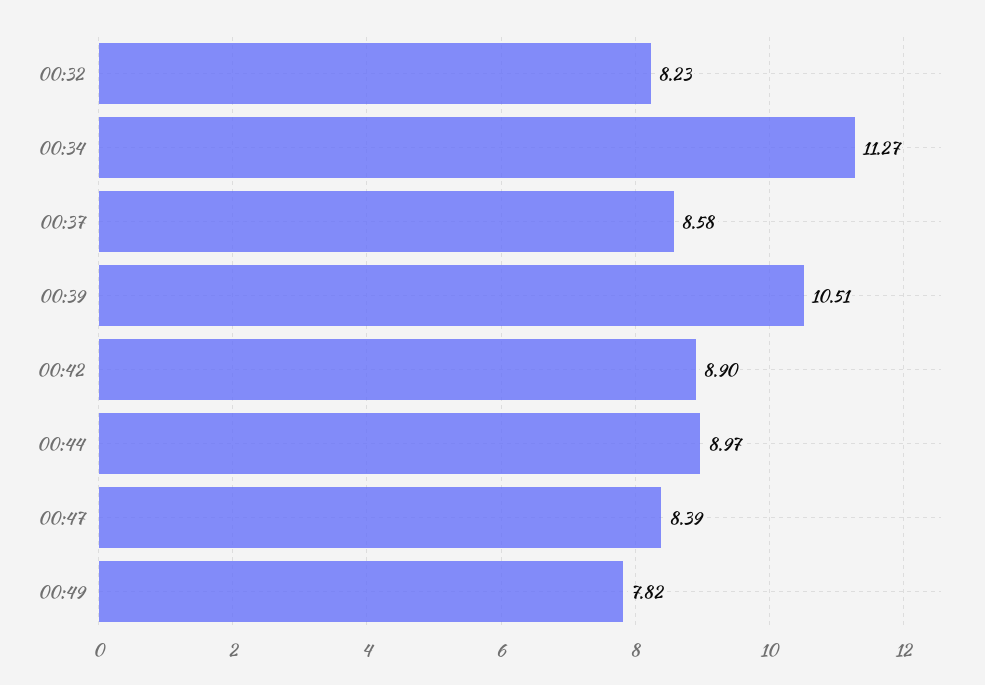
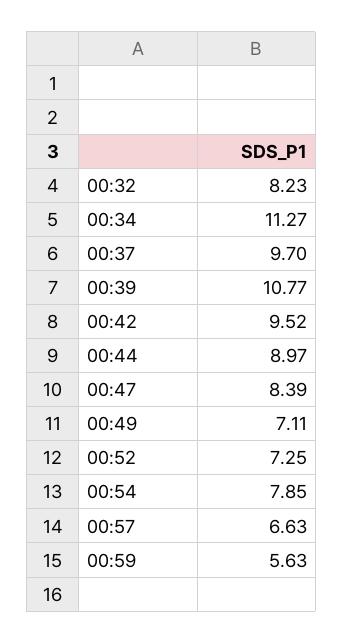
00:37: 8.58 -> 9.7
00:39: 10.51 -> 10.77
00:42: 8.9 -> 9.52
00:49: 7.82 -> 7.11
00:52: none -> 7.25
00:54: none -> 7.85
00:57: none -> 6.63
00:59: none -> 5.63

